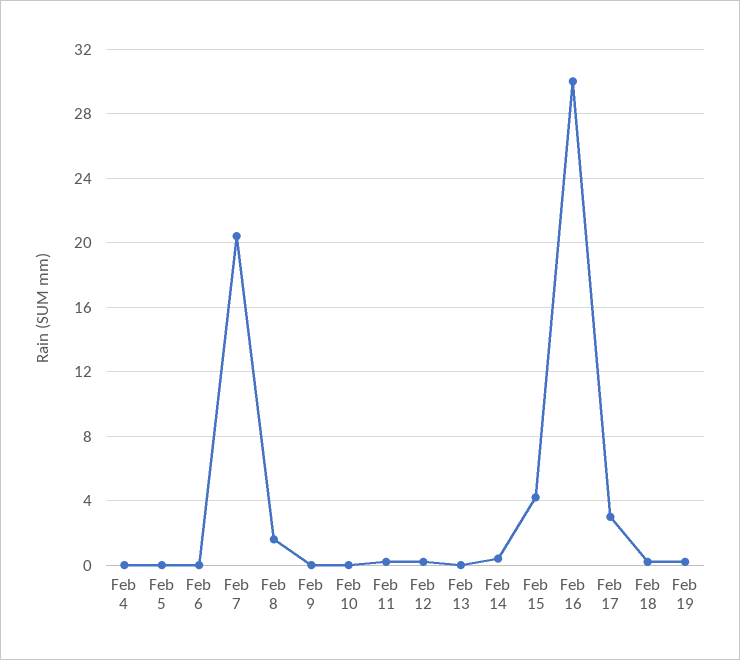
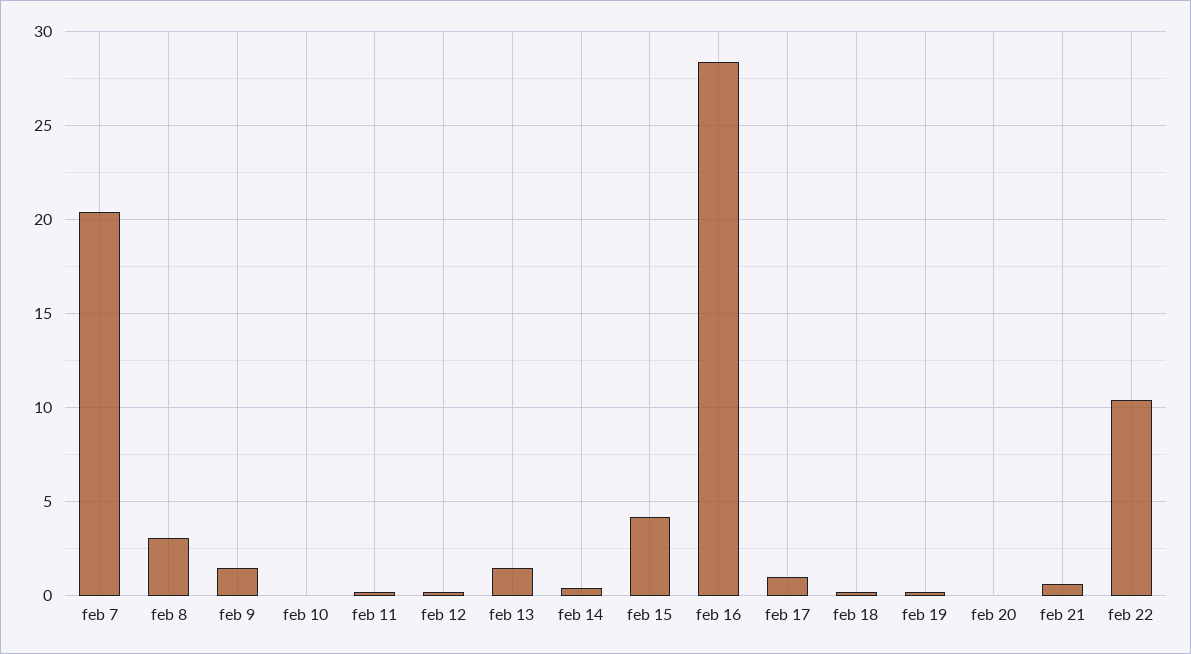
Feb 4: 0 -> none
Feb 5: 0 -> none
Feb 6: 0 -> none
Feb 8: 1.5 -> 3
Feb 9: 0 -> 1.5
Feb 13: 0 -> 1.5
Feb 16: 30 -> 28.5
Feb 17: 3 -> 1
feb 20: none -> 0
feb 21: none -> 0.5
feb 22: none -> 10.5

